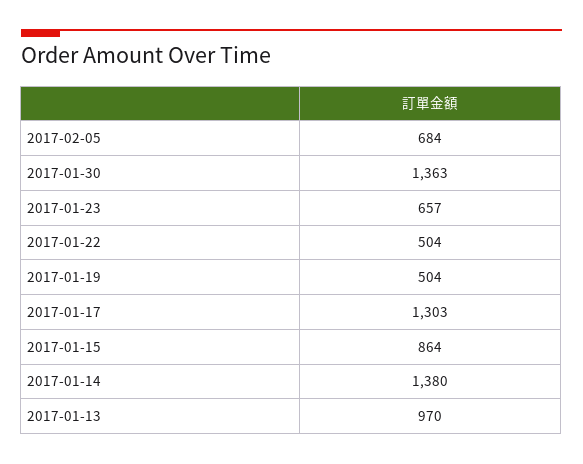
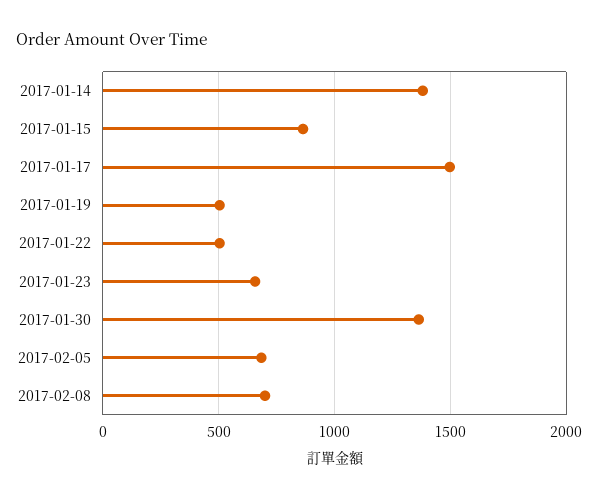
2017-01-17: 1303 -> 1500
2017-01-13: 970 -> none
2017-02-08: none -> 700

